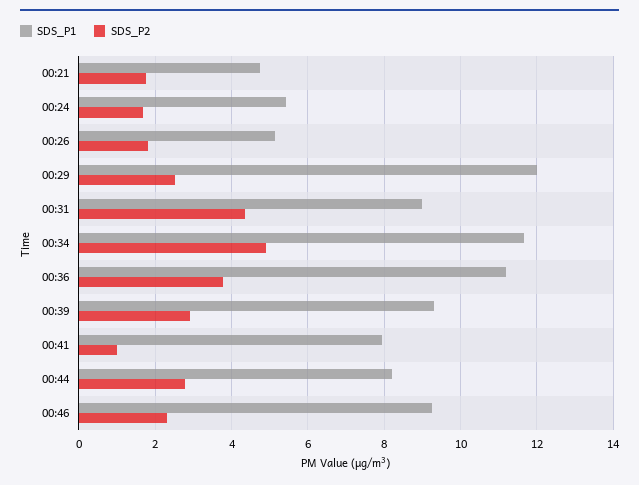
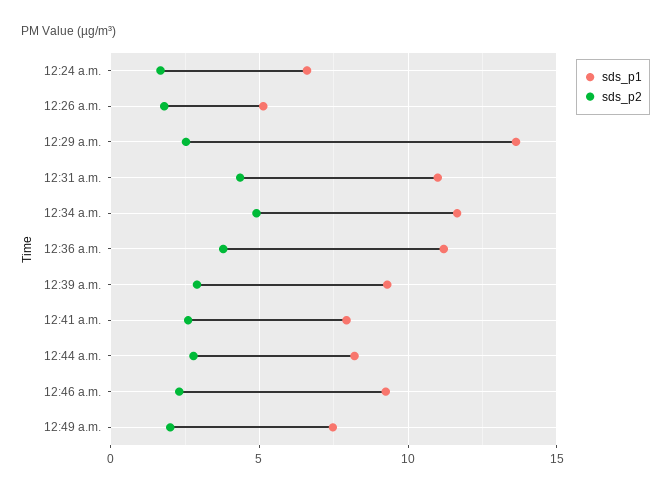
SDS_P1, 00:21: 4.8 -> none
SDS_P2, 00:21: 1.8 -> none
SDS_P1, 00:24: 5.4 -> 6.5
SDS_P1, 00:29: 12 -> 13.5
SDS_P1, 00:31: 9 -> 11
SDS_P2, 00:41: 1 -> 2.5
SDS_P1, 12:49 a.m.: none -> 7.5
SDS_P2, 12:49 a.m.: none -> 2

